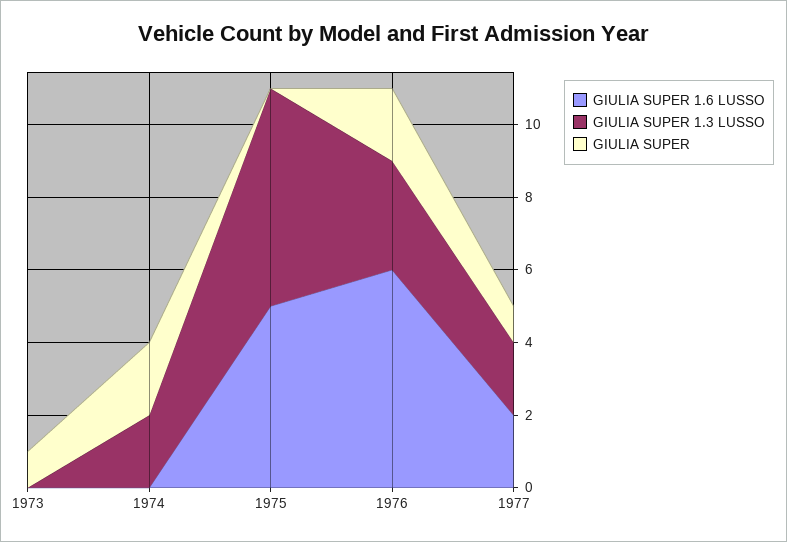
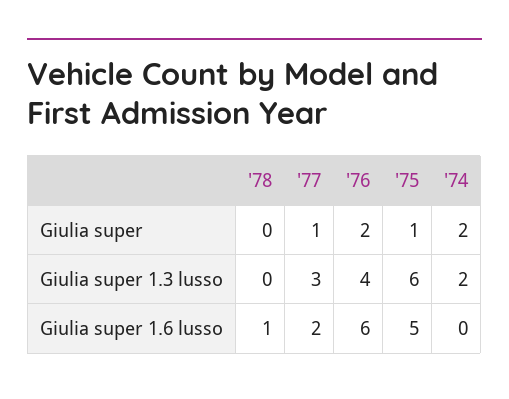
GIULIA SUPER 1.6 LUSSO, 1973: 0 -> none
GIULIA SUPER 1.3 LUSSO, 1973: 0 -> none
GIULIA SUPER, 1973: 1 -> none
GIULIA SUPER, 1975: 0 -> 1
GIULIA SUPER 1.3 LUSSO, 1976: 3 -> 4
GIULIA SUPER 1.3 LUSSO, 1977: 2 -> 3
GIULIA SUPER, '78: none -> 0
GIULIA SUPER 1.3 LUSSO, '78: none -> 0
GIULIA SUPER 1.6 LUSSO, '78: none -> 1

